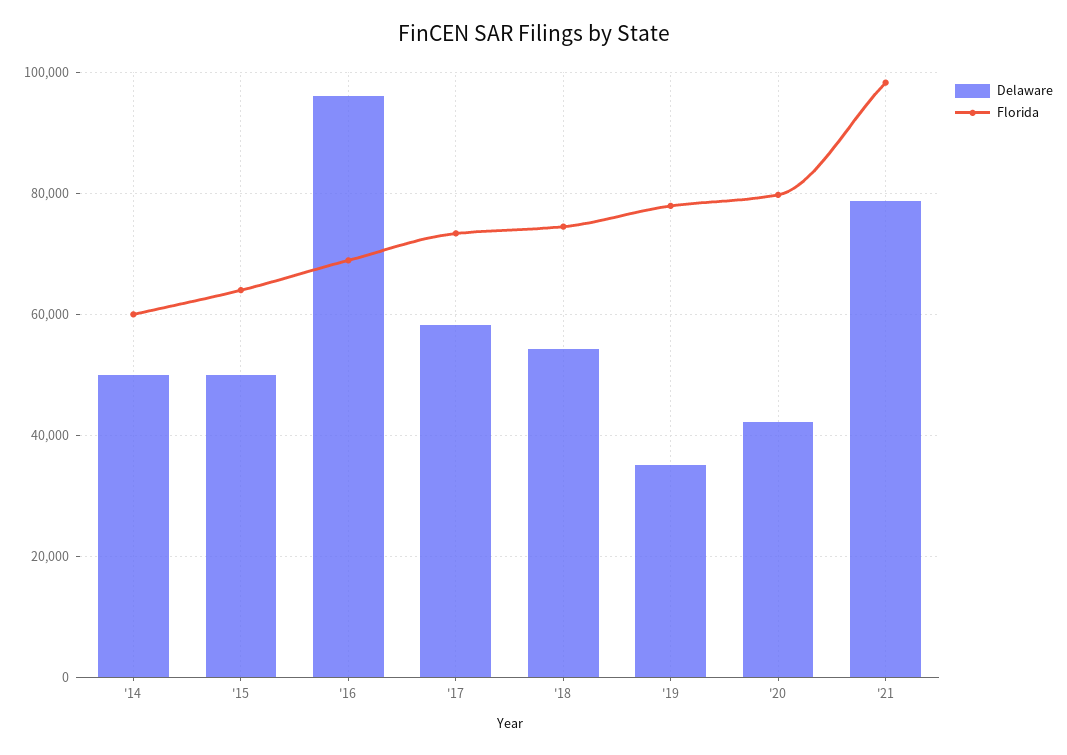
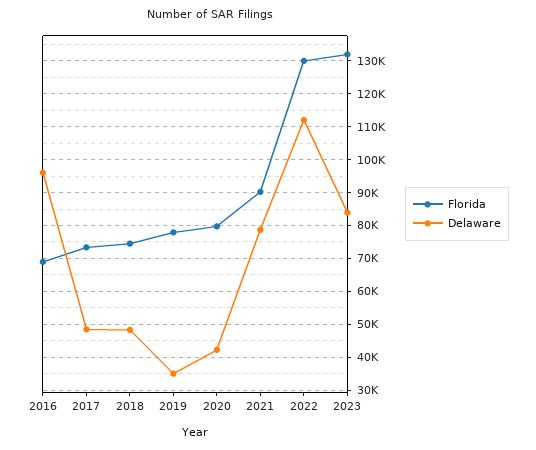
Delaware, '14: 50000 -> none
Florida, '14: 60000 -> none
Delaware, '15: 50000 -> none
Florida, '15: 64000 -> none
Delaware, '17: 58000 -> 48000
Delaware, '18: 54000 -> 48000
Florida, '21: 98000 -> 90000
Florida, 2022: none -> 130000
Delaware, 2022: none -> 112000
Florida, 2023: none -> 132000
Delaware, 2023: none -> 84000

